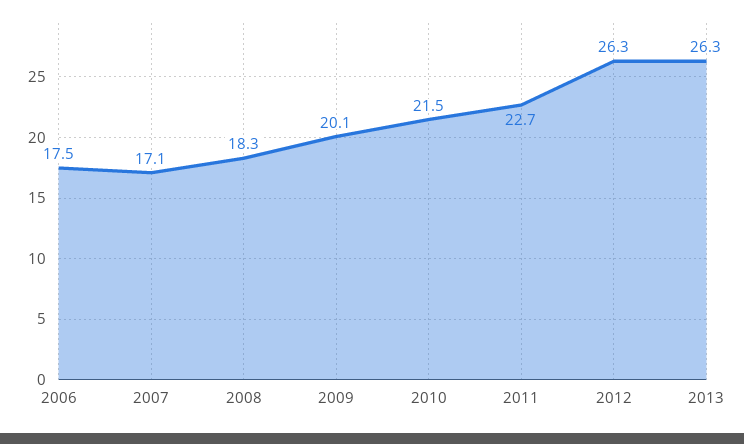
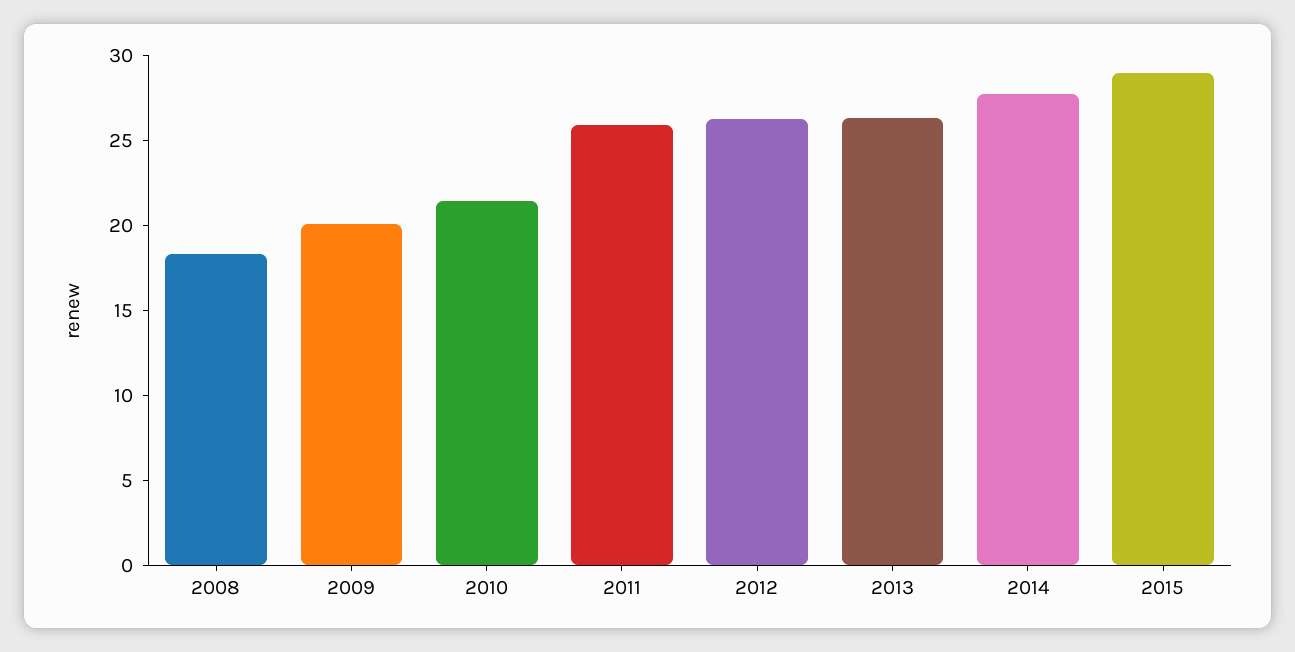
2006: 17.5 -> none
2007: 17.1 -> none
2011: 22.7 -> 26
2014: none -> 28
2015: none -> 29

